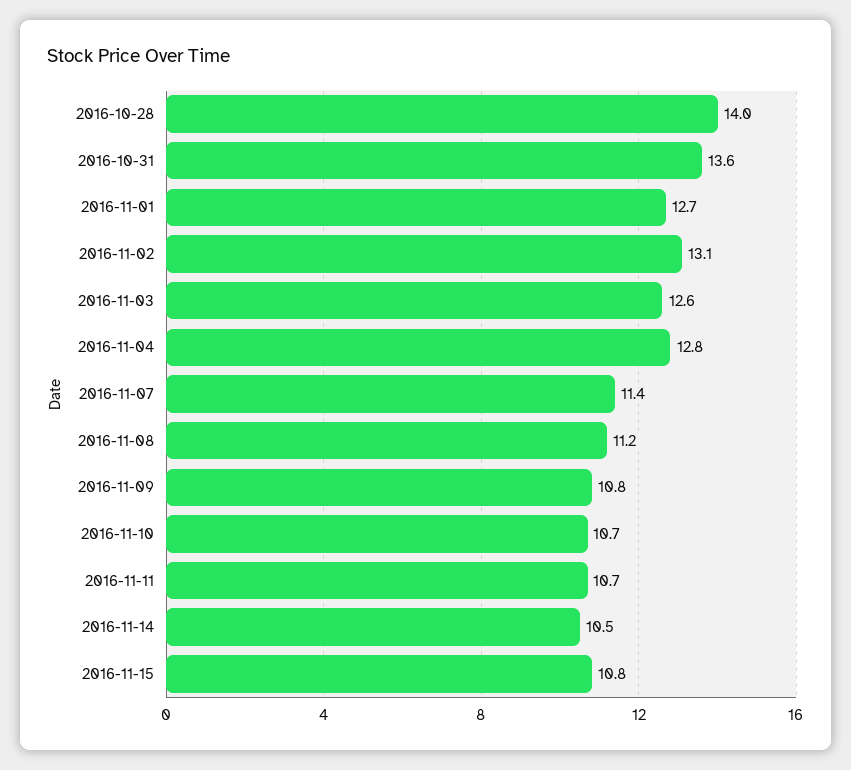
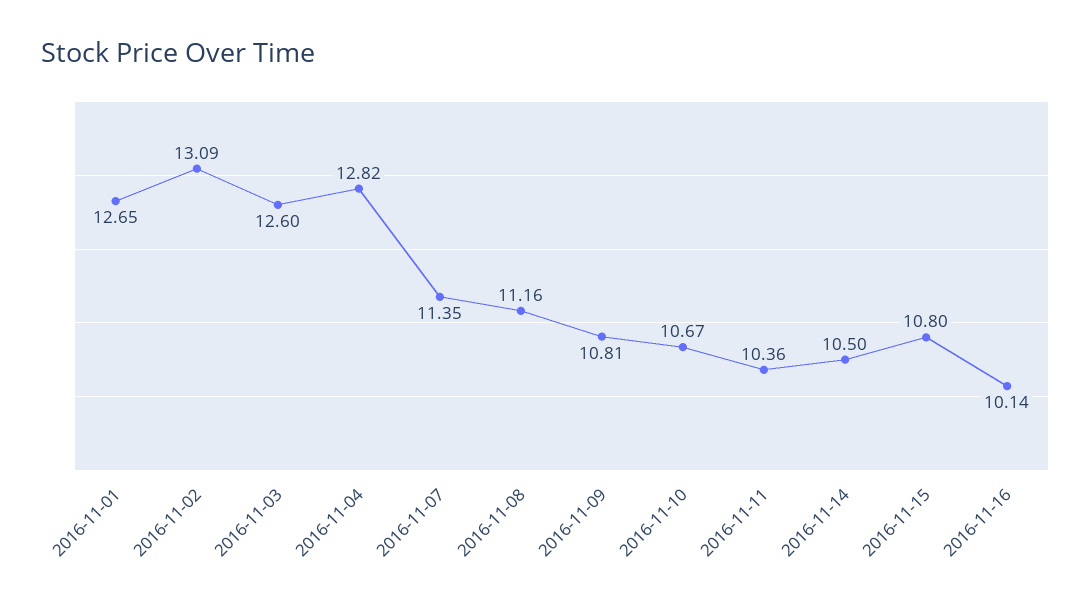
2016-10-28: 14 -> none
2016-10-31: 13.6 -> none
2016-11-11: 10.7 -> 10.36
2016-11-16: none -> 10.14

